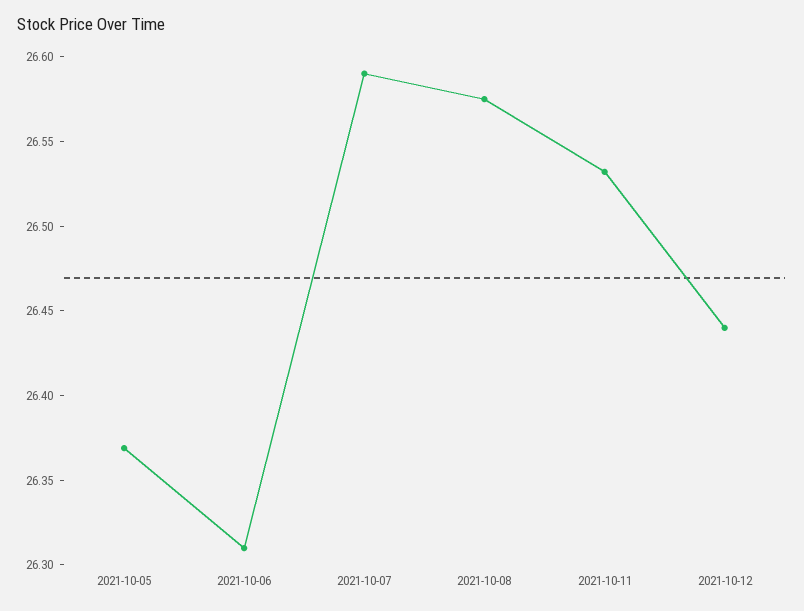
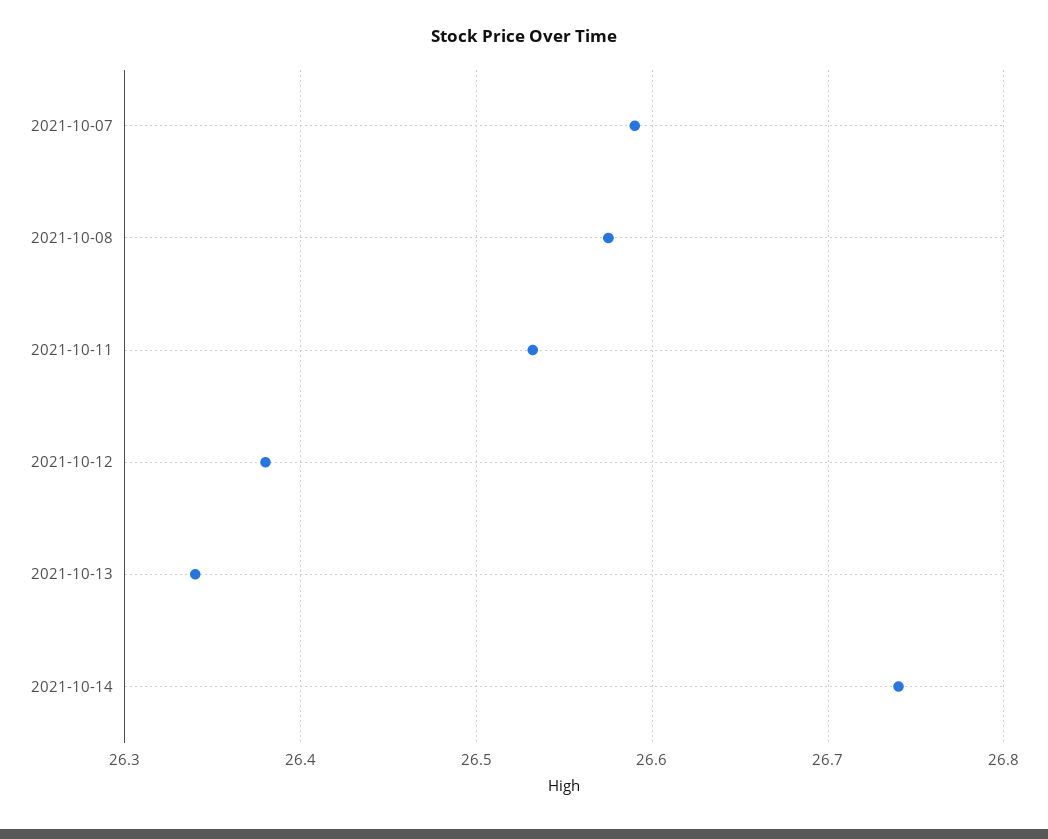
2021-10-05: 26.37 -> none
2021-10-06: 26.31 -> none
2021-10-12: 26.44 -> 26.38
2021-10-13: none -> 26.34
2021-10-14: none -> 26.74

